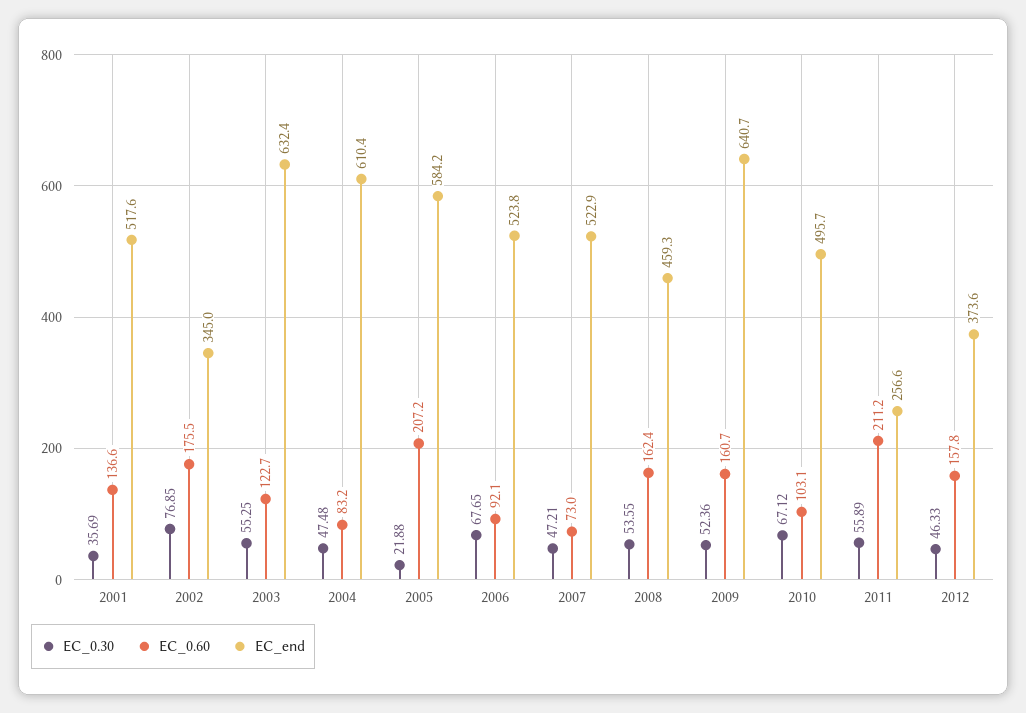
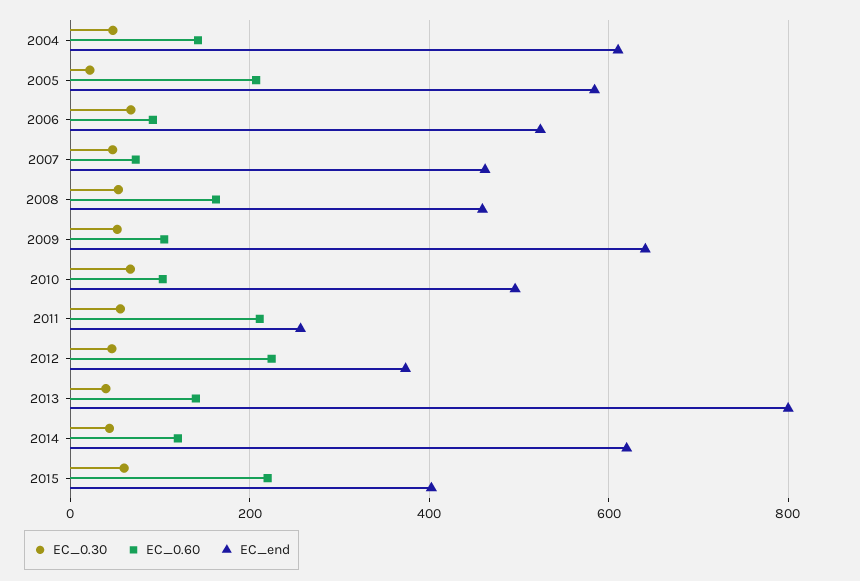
EC_0.30, 2001: 35.69 -> none
EC_0.60, 2001: 136.6 -> none
EC_end, 2001: 517.6 -> none
EC_0.30, 2002: 76.85 -> none
EC_0.60, 2002: 175.5 -> none
EC_end, 2002: 345 -> none
EC_0.30, 2003: 55.25 -> none
EC_0.60, 2003: 122.7 -> none
EC_end, 2003: 632.4 -> none
EC_0.60, 2004: 83.2 -> 140
EC_end, 2007: 522.9 -> 460
EC_0.60, 2009: 160.7 -> 100
EC_0.60, 2012: 157.8 -> 220
EC_0.30, 2013: none -> 40
EC_0.60, 2013: none -> 140
EC_end, 2013: none -> 800
EC_0.30, 2014: none -> 40
EC_0.60, 2014: none -> 120
EC_end, 2014: none -> 620
EC_0.30, 2015: none -> 60
EC_0.60, 2015: none -> 220
EC_end, 2015: none -> 400

